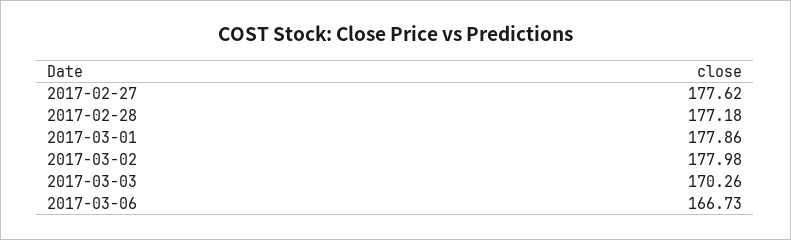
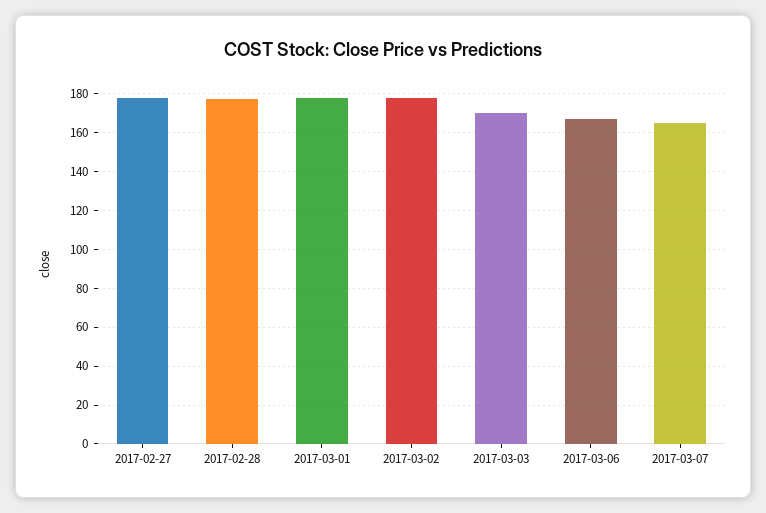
2017-03-07: none -> 165

